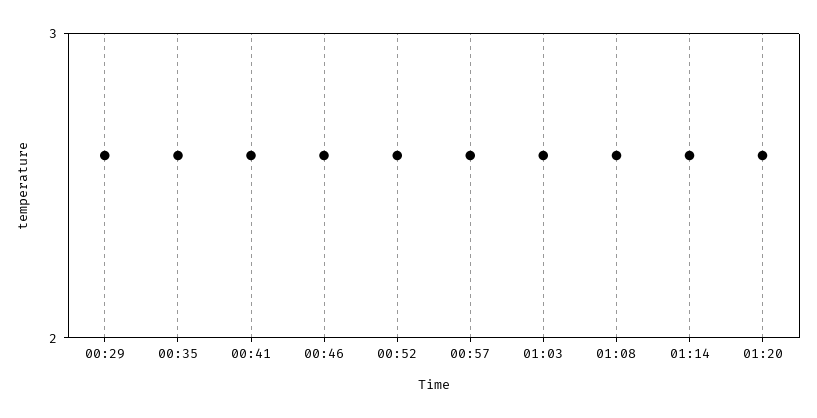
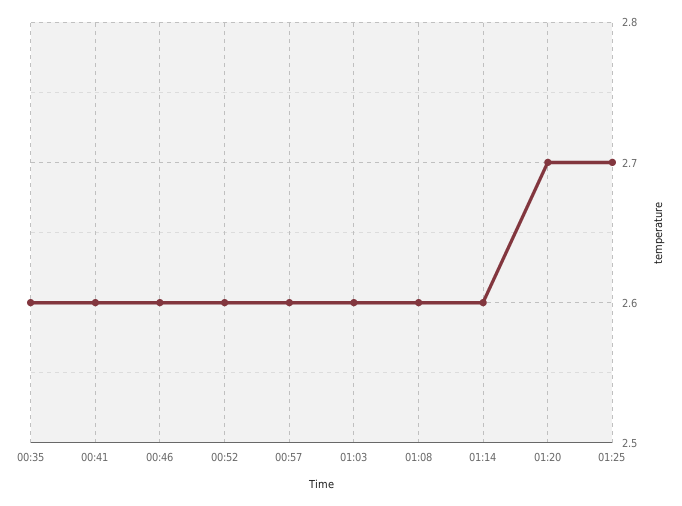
00:29: 2.6 -> none
01:20: 2.6 -> 2.7
01:25: none -> 2.7

